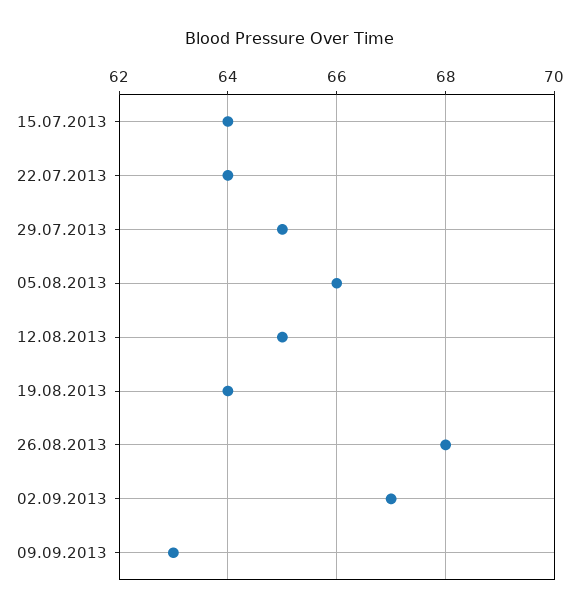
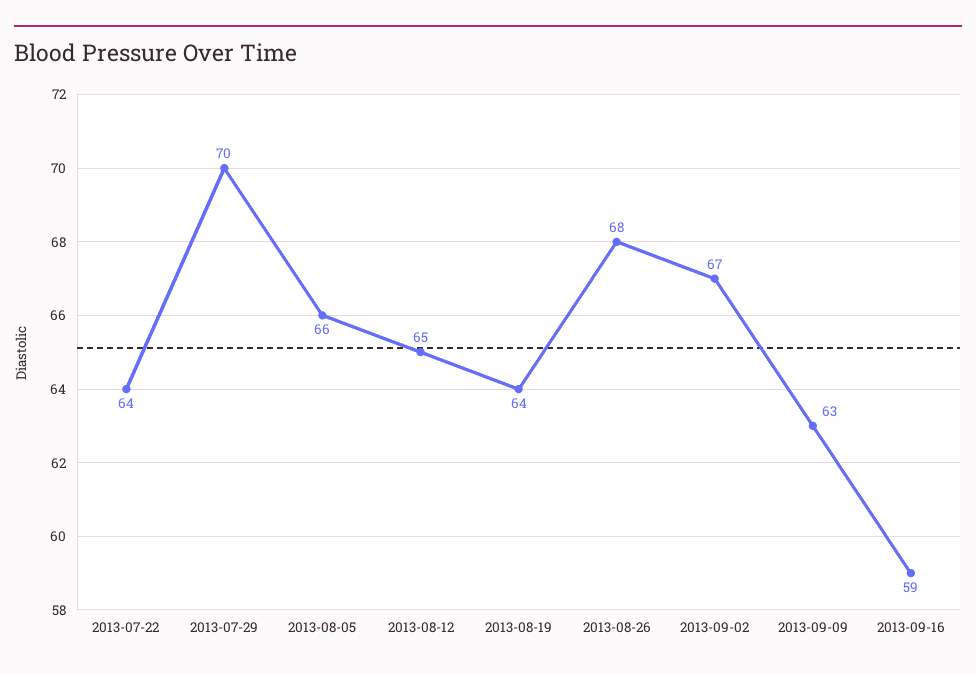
15.07.2013: 64 -> none
29.07.2013: 65 -> 70
2013-09-16: none -> 59

